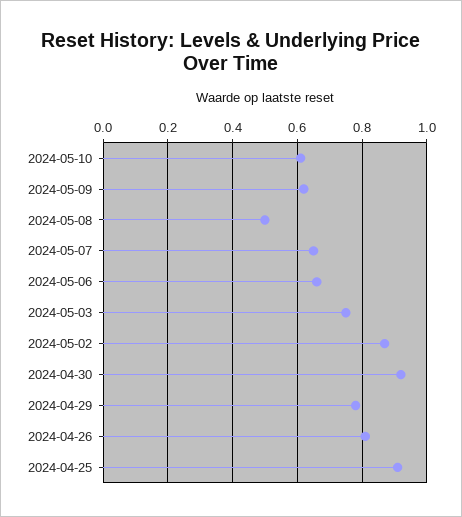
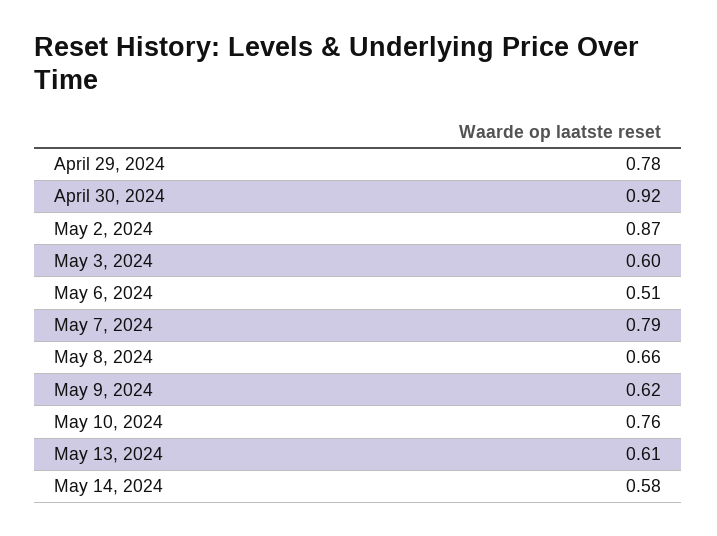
2024-05-10: 0.6 -> 0.76
2024-05-08: 0.5 -> 0.66
2024-05-07: 0.65 -> 0.79
2024-05-06: 0.65 -> 0.51
2024-05-03: 0.75 -> 0.6
2024-04-26: 0.8 -> none
2024-04-25: 0.9 -> none
May 13, 2024: none -> 0.61
May 14, 2024: none -> 0.58

